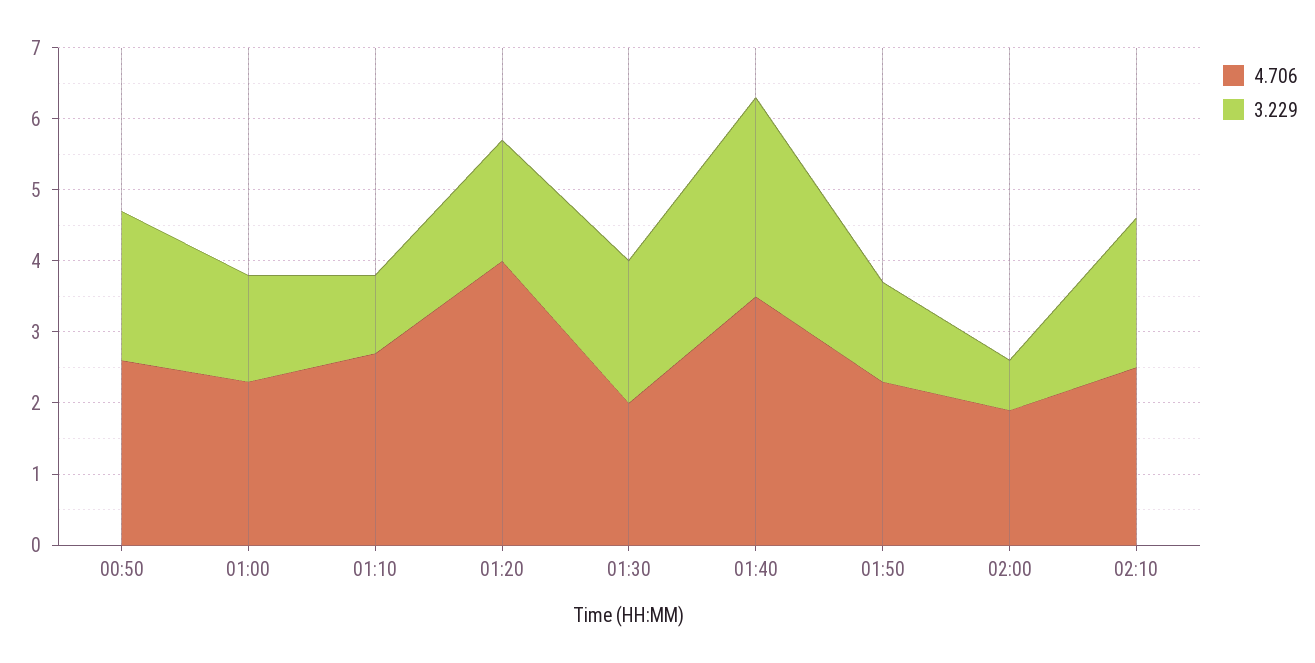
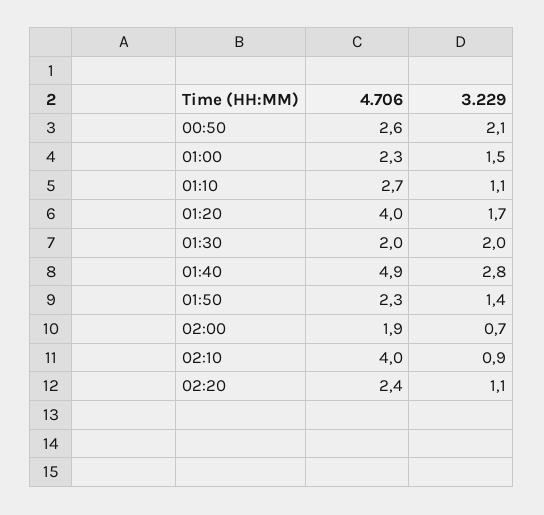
4.706, 01:40: 3.5 -> 4.9
4.706, 02:10: 2.5 -> 4
3.229, 02:10: 2 -> 0.9
4.706, 02:20: none -> 2.4
3.229, 02:20: none -> 1.1

